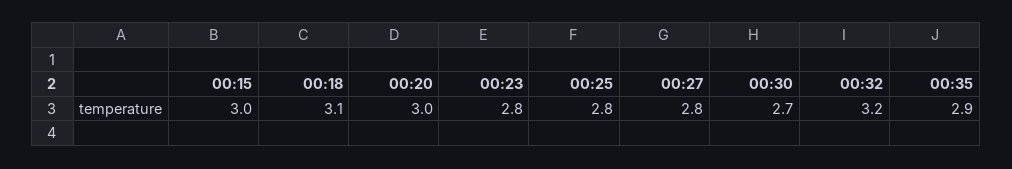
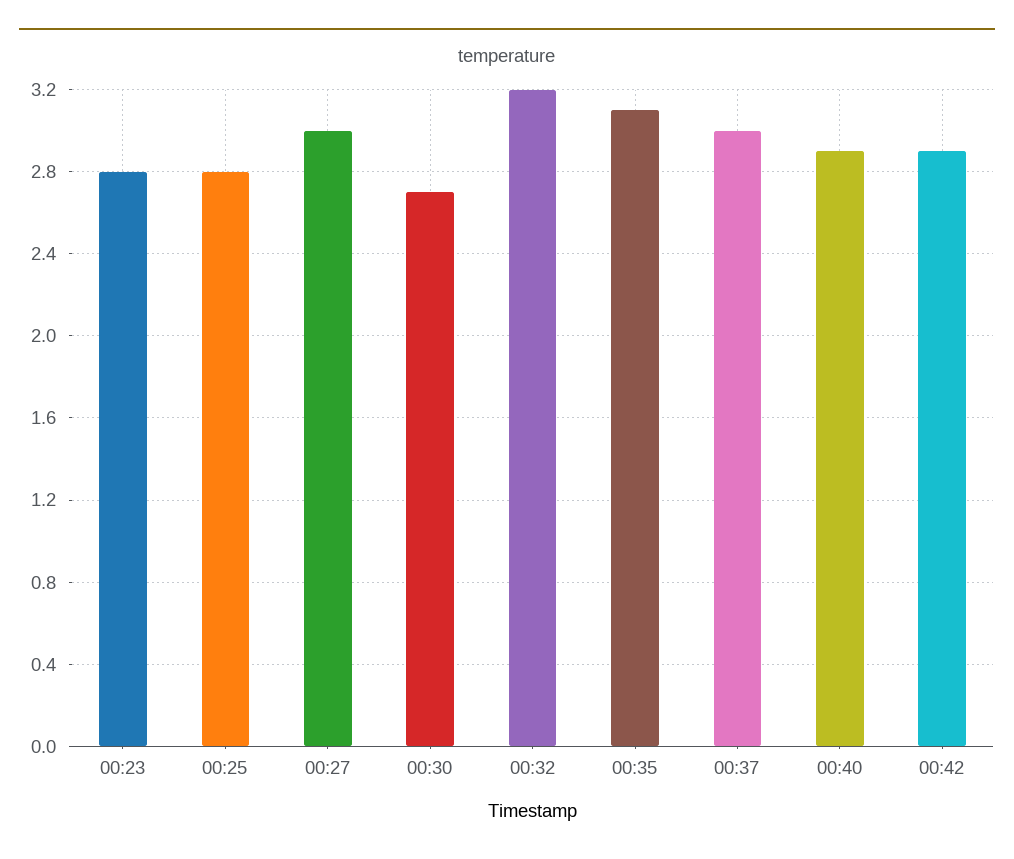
00:15: 3 -> none
00:18: 3.1 -> none
00:20: 3 -> none
00:27: 2.8 -> 3
00:35: 2.9 -> 3.1
00:37: none -> 3
00:40: none -> 2.9
00:42: none -> 2.9

